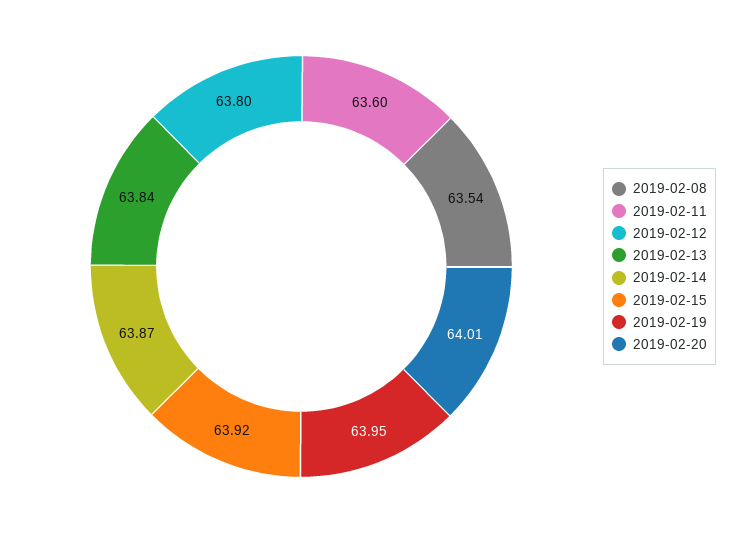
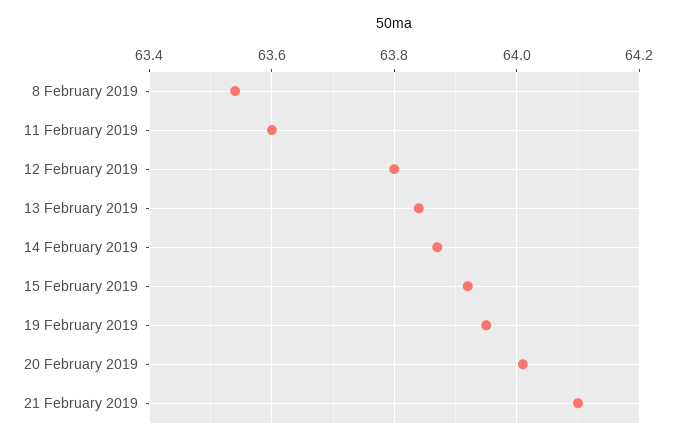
21 February 2019: none -> 64.1

